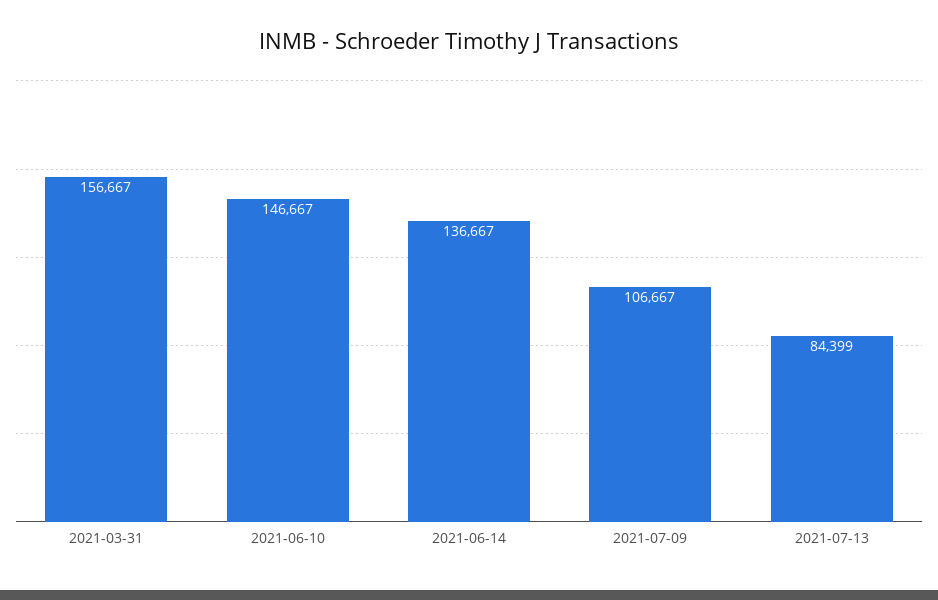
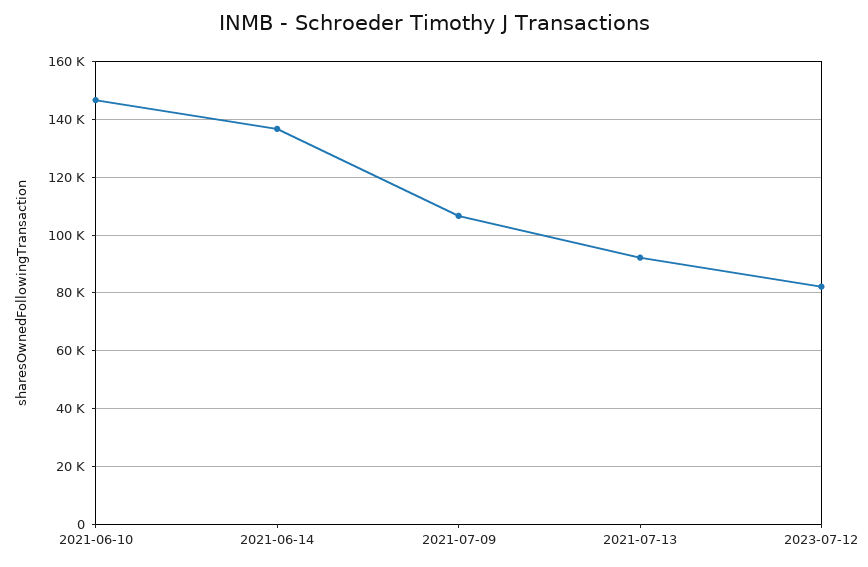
2021-03-31: 156667 -> none
2021-07-13: 84399 -> 92500
2023-07-12: none -> 82500

